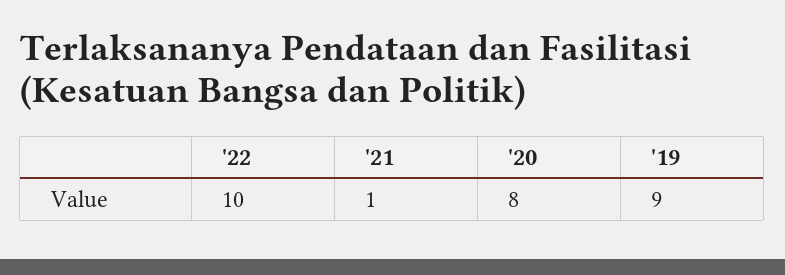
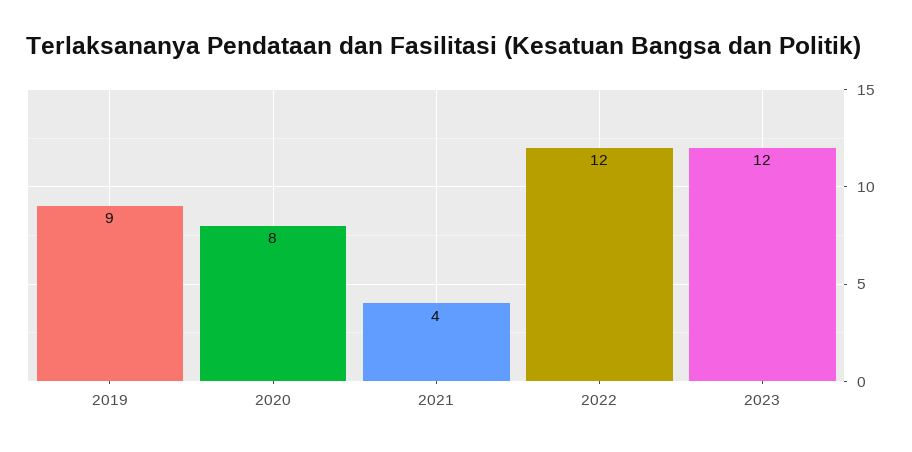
'22: 10 -> 12
'21: 1 -> 4
2023: none -> 12

